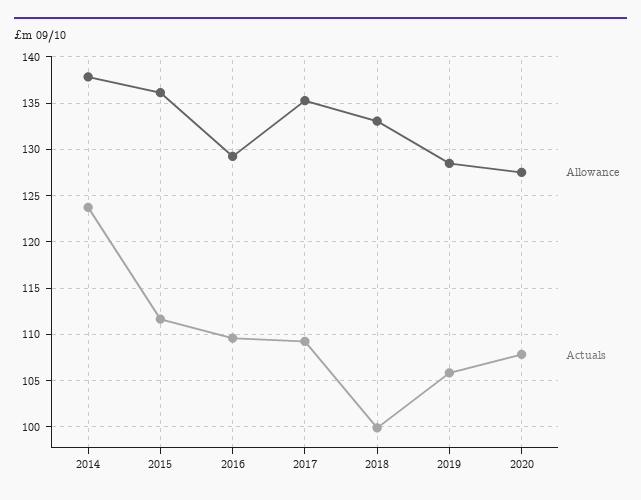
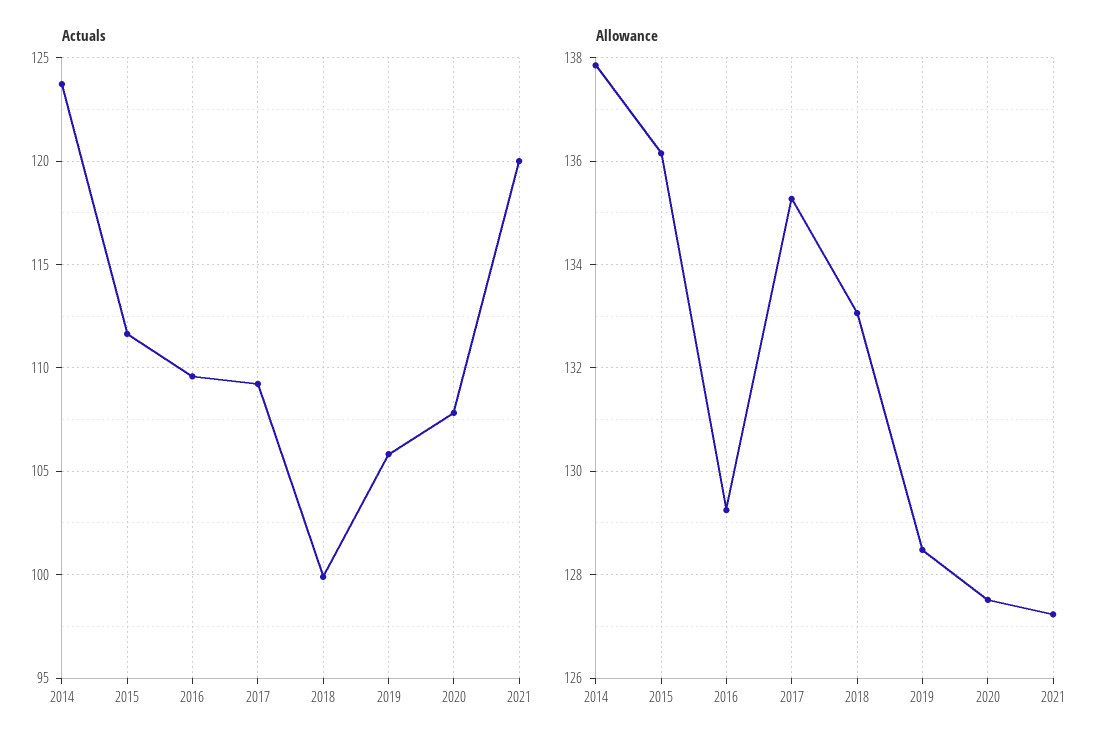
Actuals, 2021: none -> 120
Allowance, 2021: none -> 127.2

